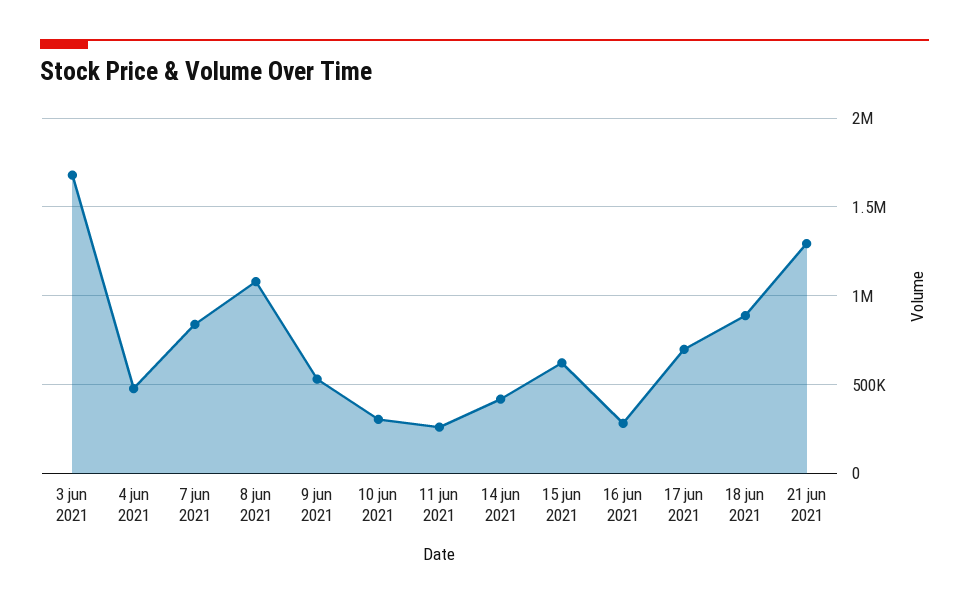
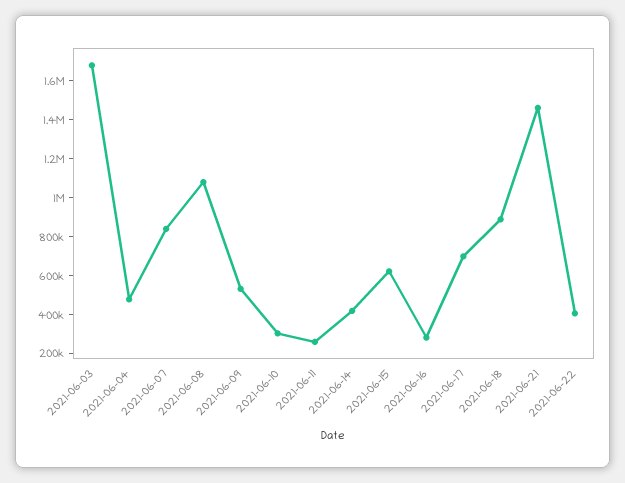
21 jun 2021: 1300000 -> 1450000
2021-06-22: none -> 400000

